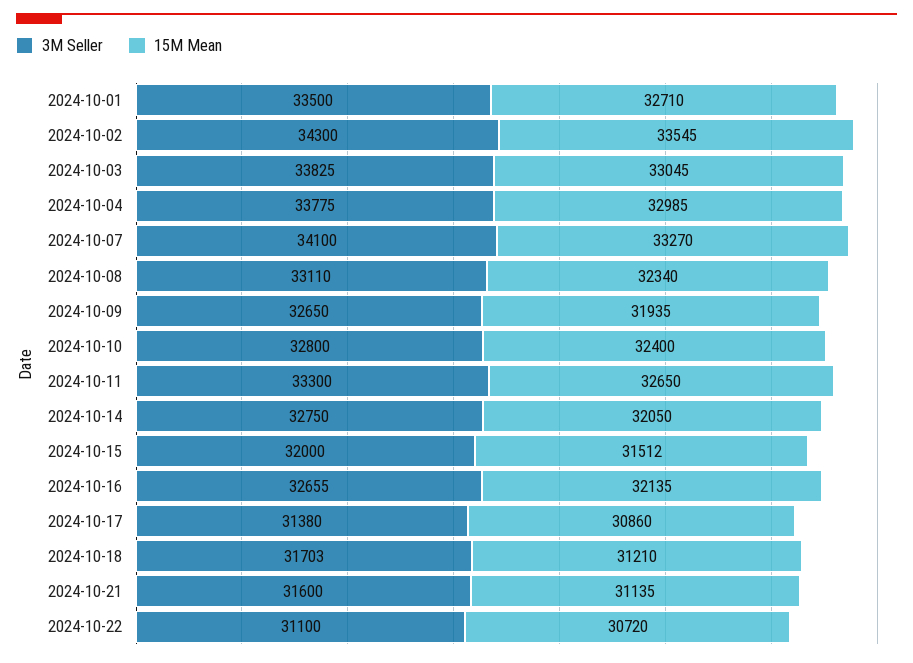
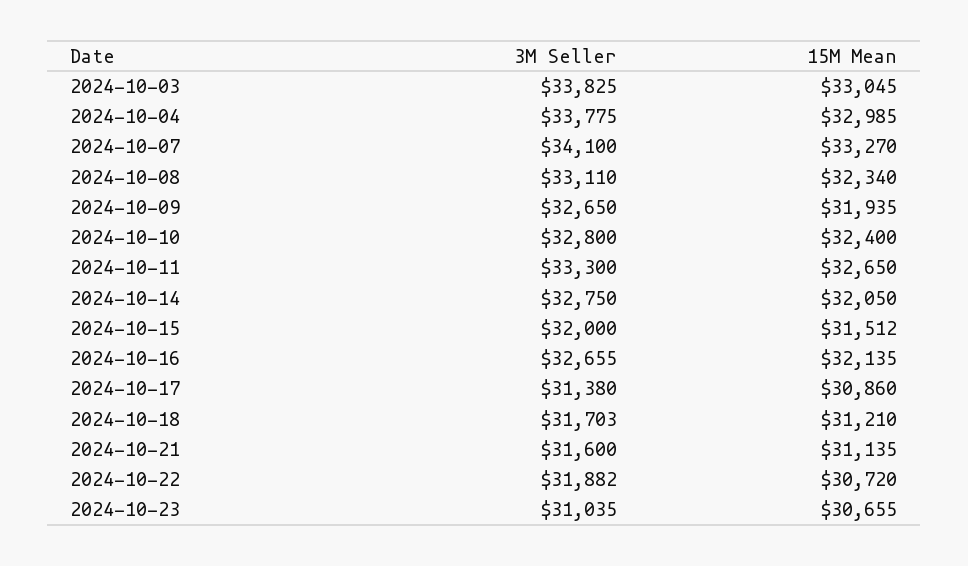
3M Seller, 2024-10-01: 33500 -> none
15M Mean, 2024-10-01: 32710 -> none
3M Seller, 2024-10-02: 34300 -> none
15M Mean, 2024-10-02: 33545 -> none
3M Seller, 2024-10-22: 31100 -> 31882
3M Seller, 2024-10-23: none -> 31035
15M Mean, 2024-10-23: none -> 30655

